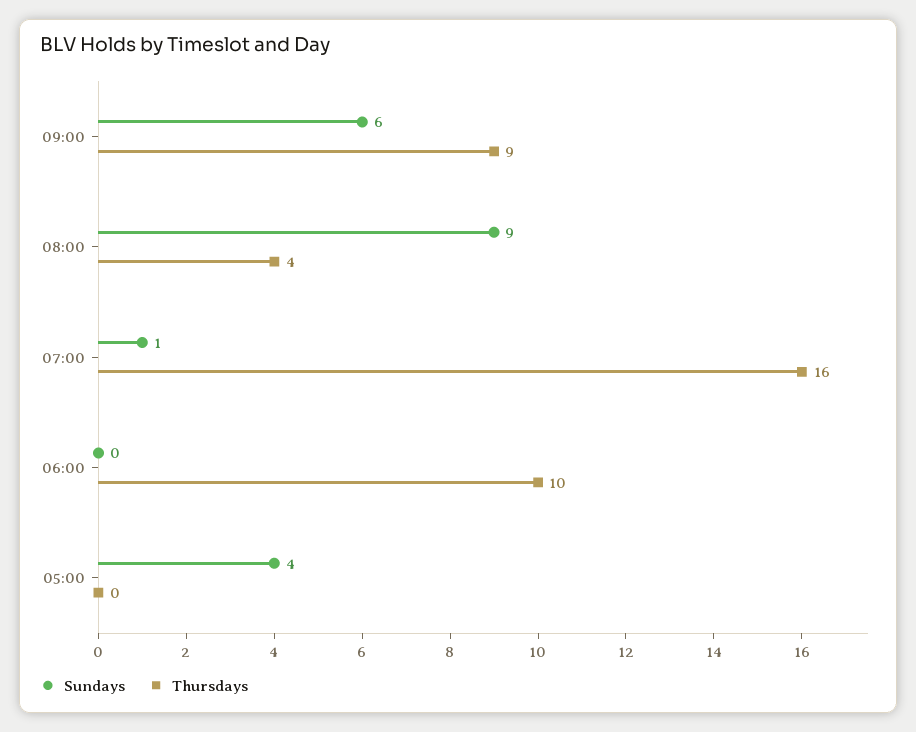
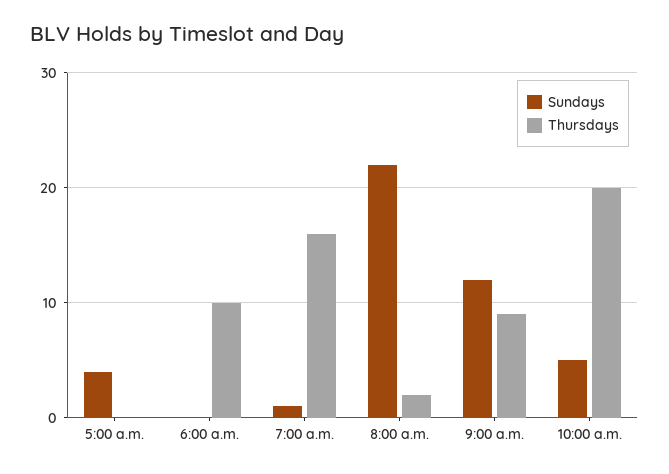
Sundays, 09:00: 6 -> 12
Sundays, 08:00: 9 -> 22
Thursdays, 08:00: 4 -> 2
Sundays, 10:00 a.m.: none -> 5
Thursdays, 10:00 a.m.: none -> 20

